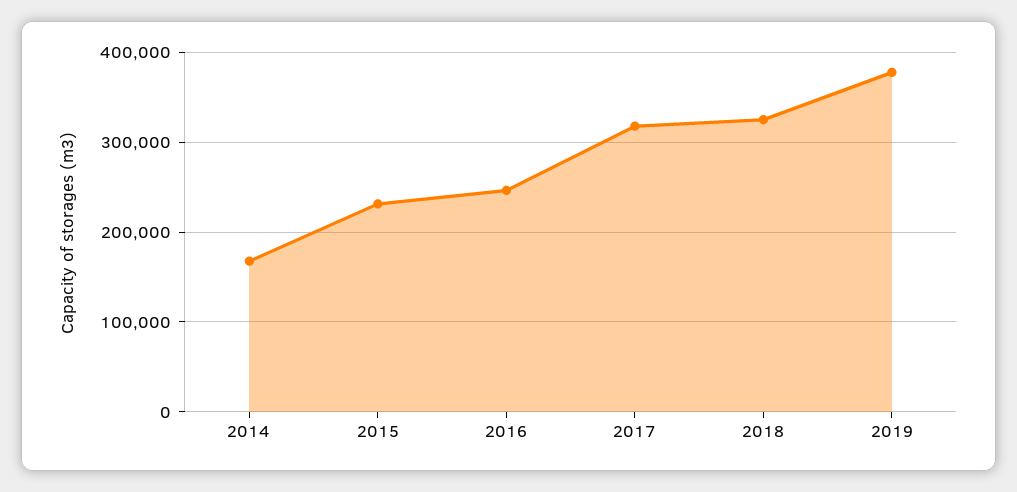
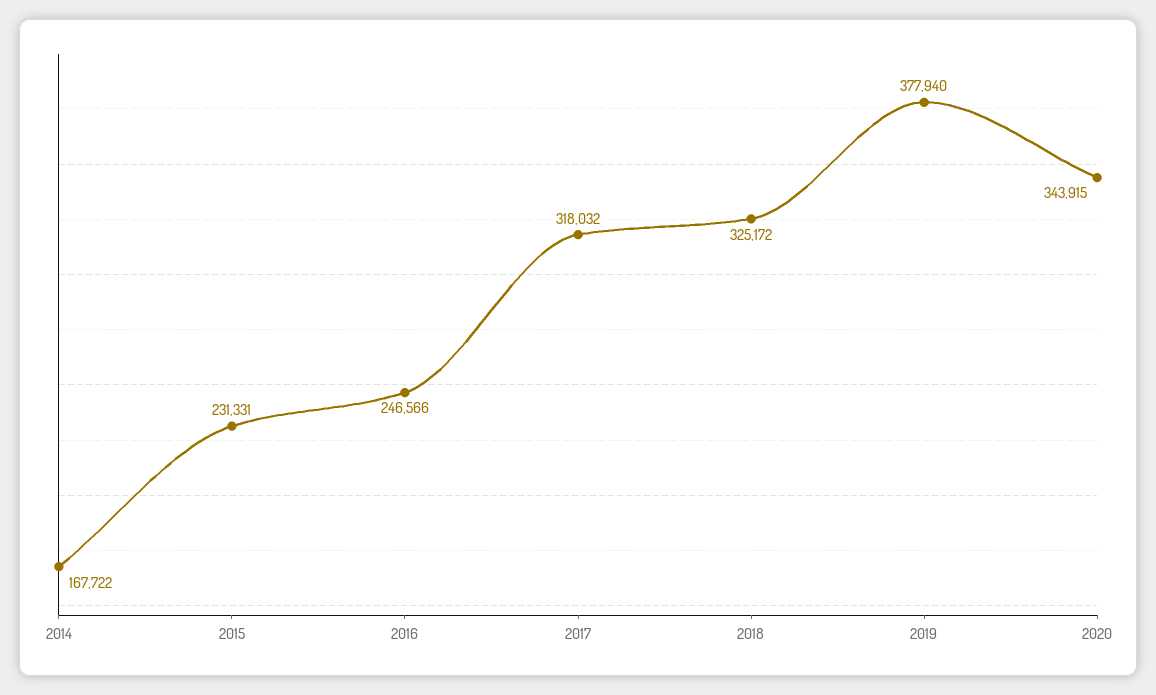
2020: none -> 343915

